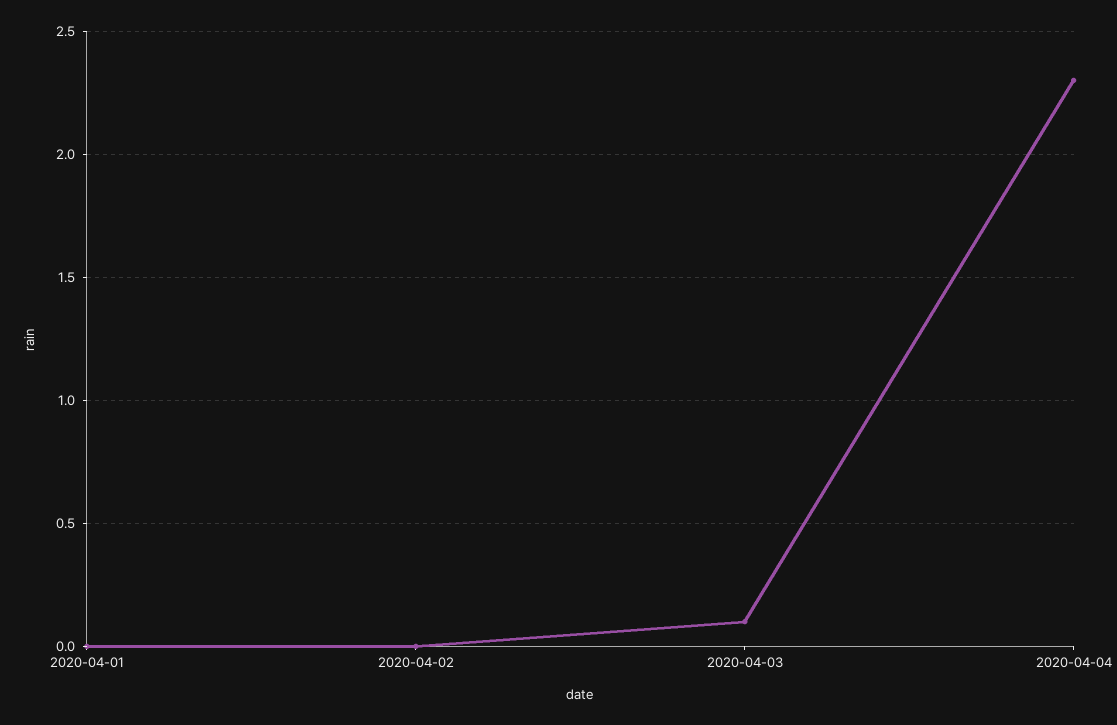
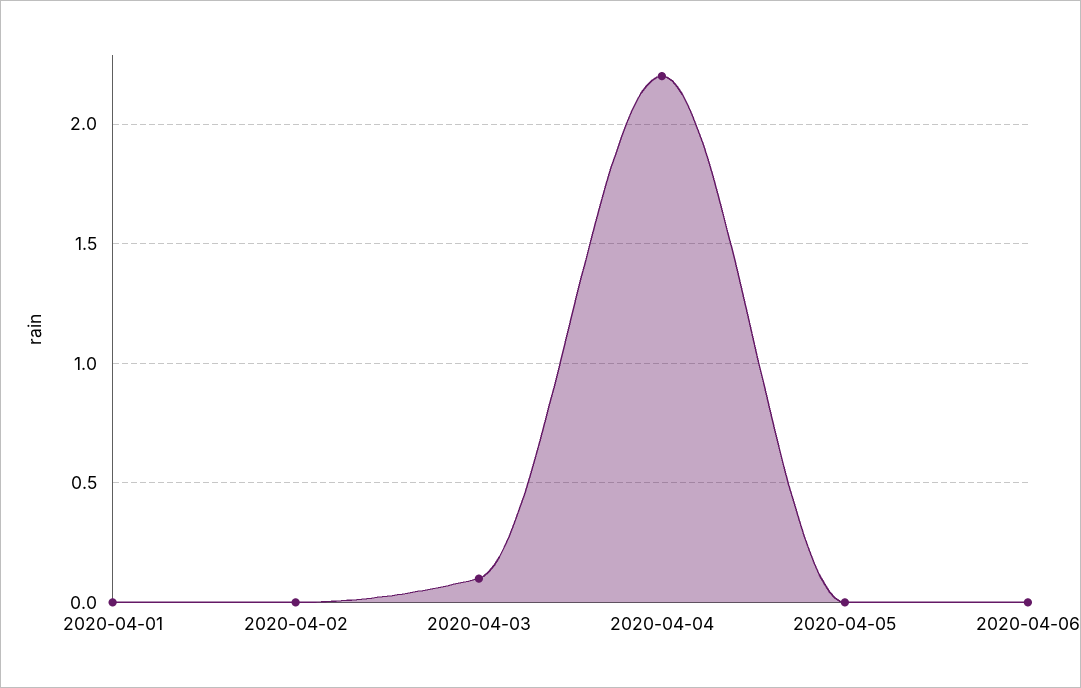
2020-04-04: 2.3 -> 2.2
2020-04-05: none -> 0
2020-04-06: none -> 0

